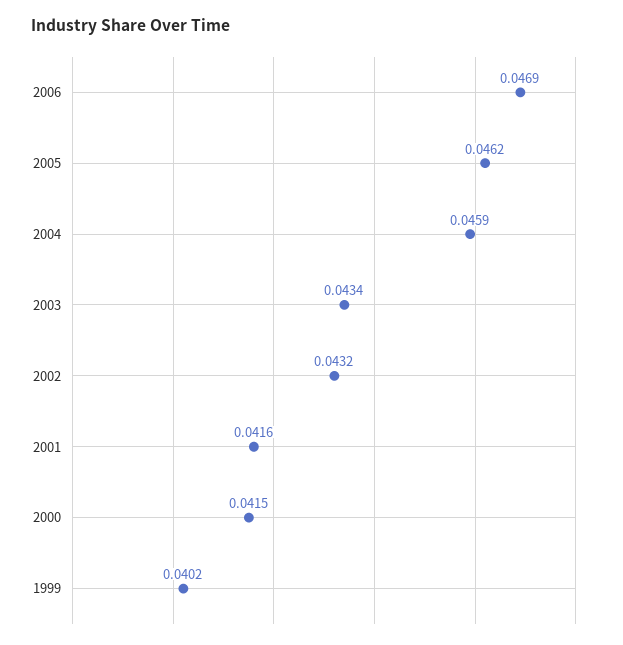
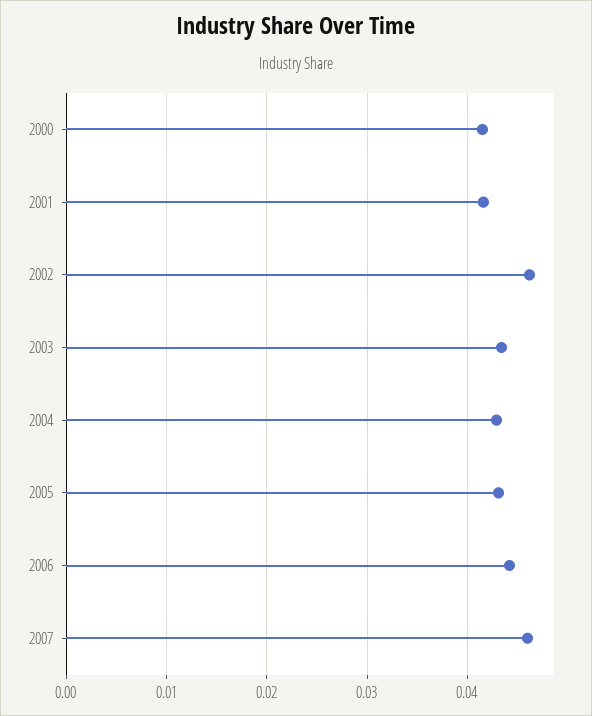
2006: 0.0469 -> 0.044
2005: 0.0462 -> 0.043
2004: 0.0459 -> 0.043
2002: 0.0432 -> 0.046
1999: 0.0402 -> none
2007: none -> 0.046

